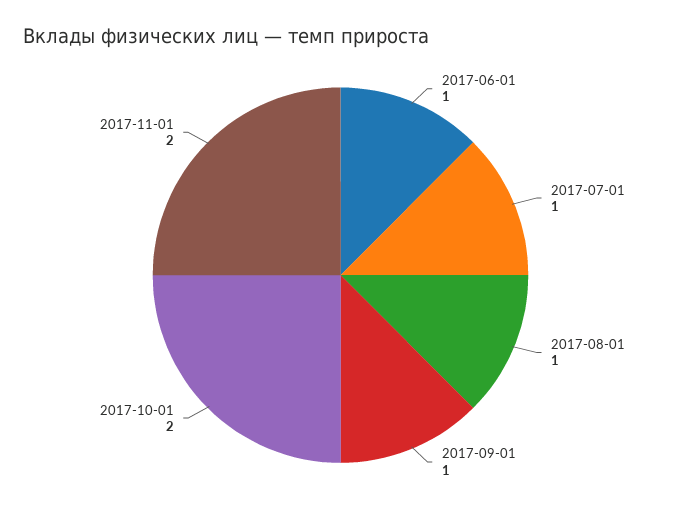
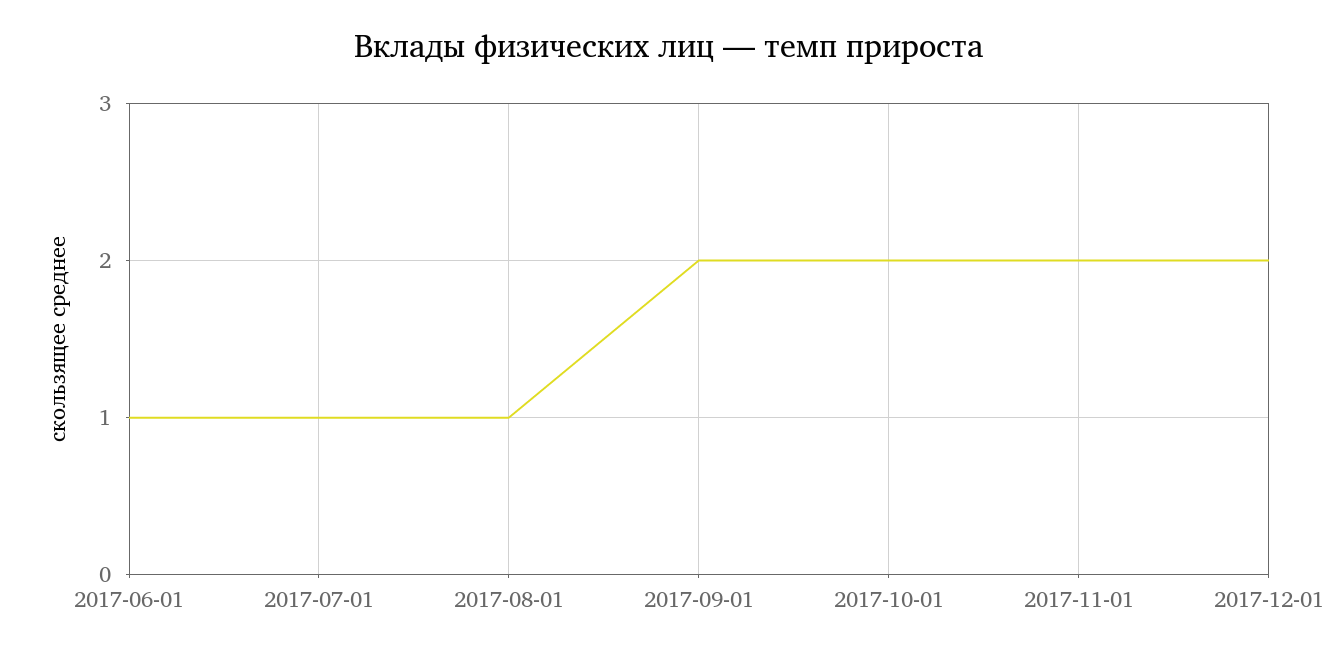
2017-09-01: 1 -> 2
2017-12-01: none -> 2

